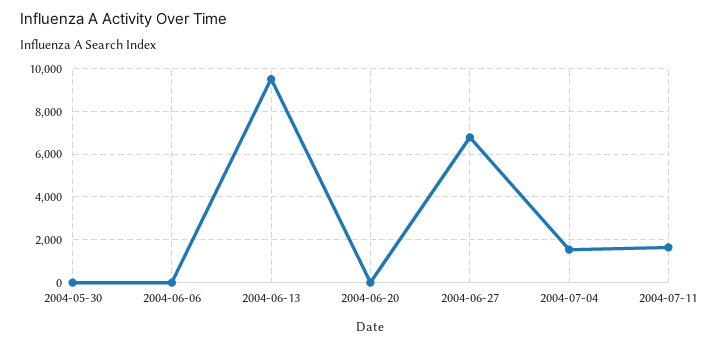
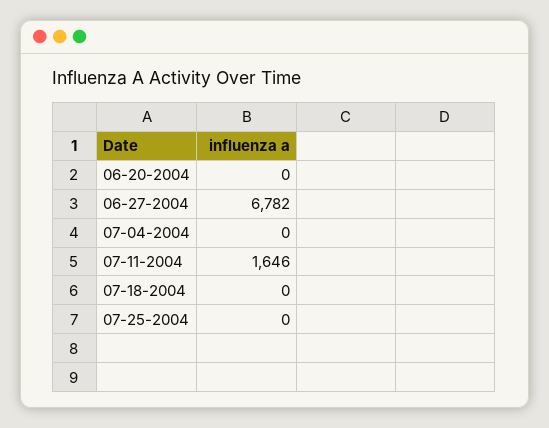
2004-05-30: 0 -> none
2004-06-06: 0 -> none
2004-06-13: 9500 -> none
2004-07-04: 1500 -> 0
07-18-2004: none -> 0
07-25-2004: none -> 0

